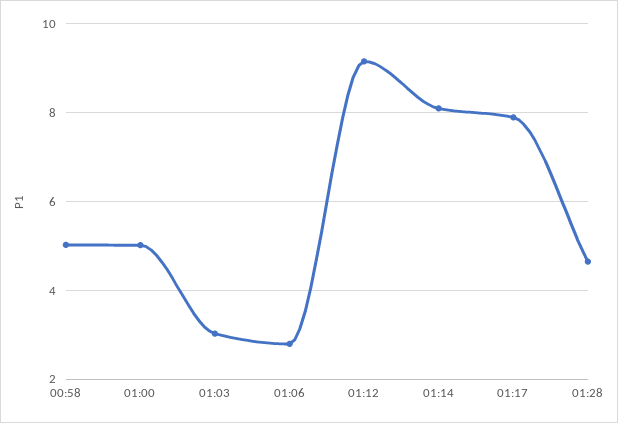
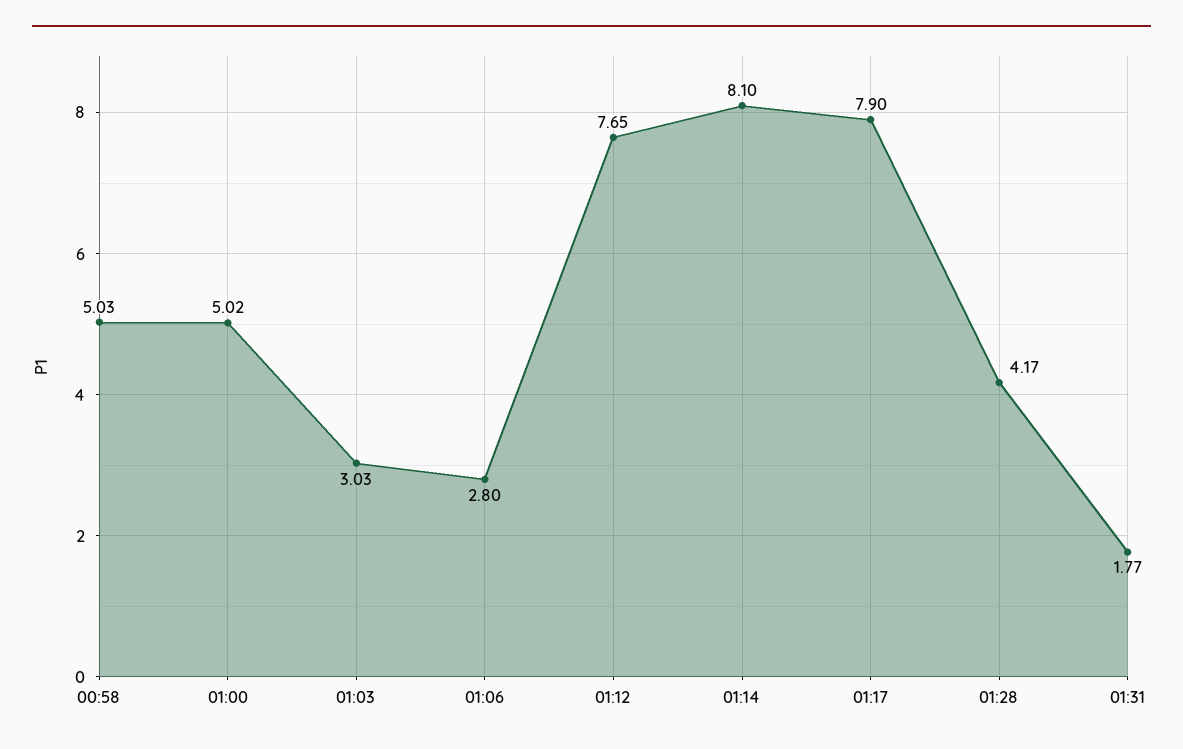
01:12: 9.2 -> 7.65
01:28: 4.6 -> 4.17
01:31: none -> 1.77

